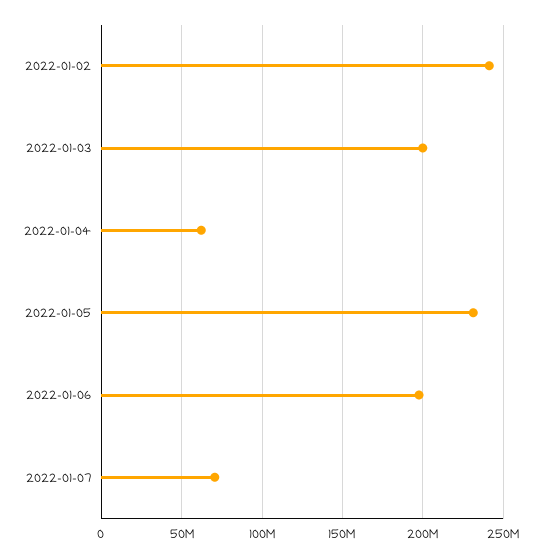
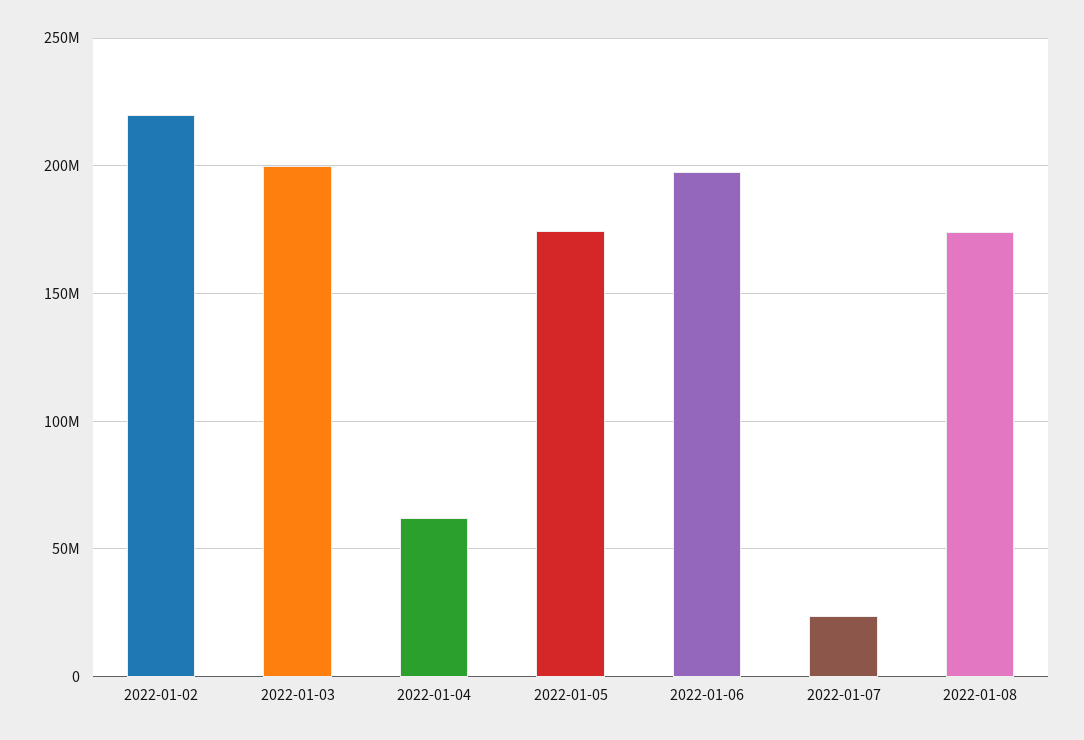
2022-01-02: 240000000 -> 220000000
2022-01-05: 230000000 -> 175000000
2022-01-07: 70000000 -> 25000000
2022-01-08: none -> 175000000

